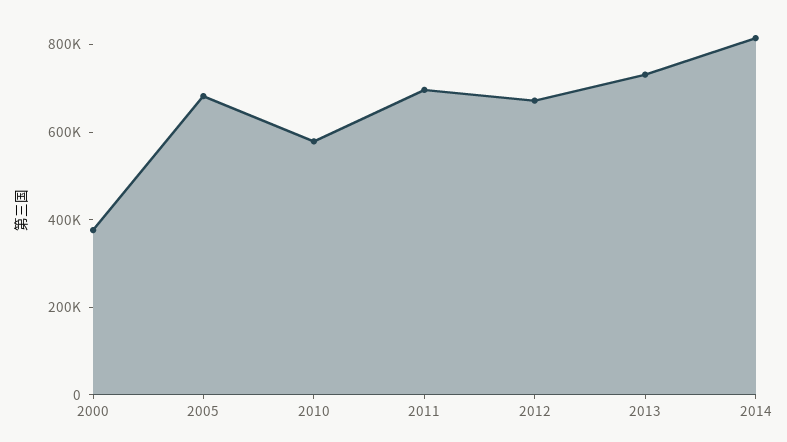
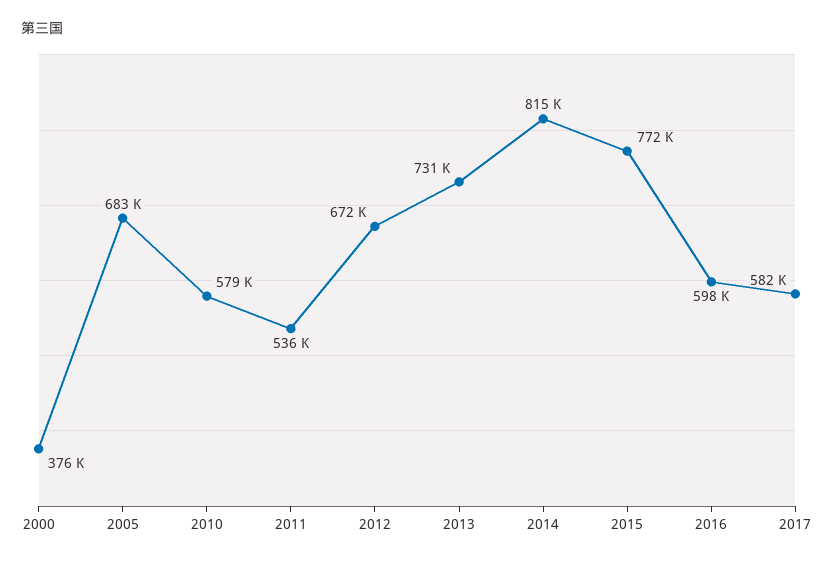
2011: 700000 -> 536000
2015: none -> 772000
2016: none -> 598000
2017: none -> 582000

